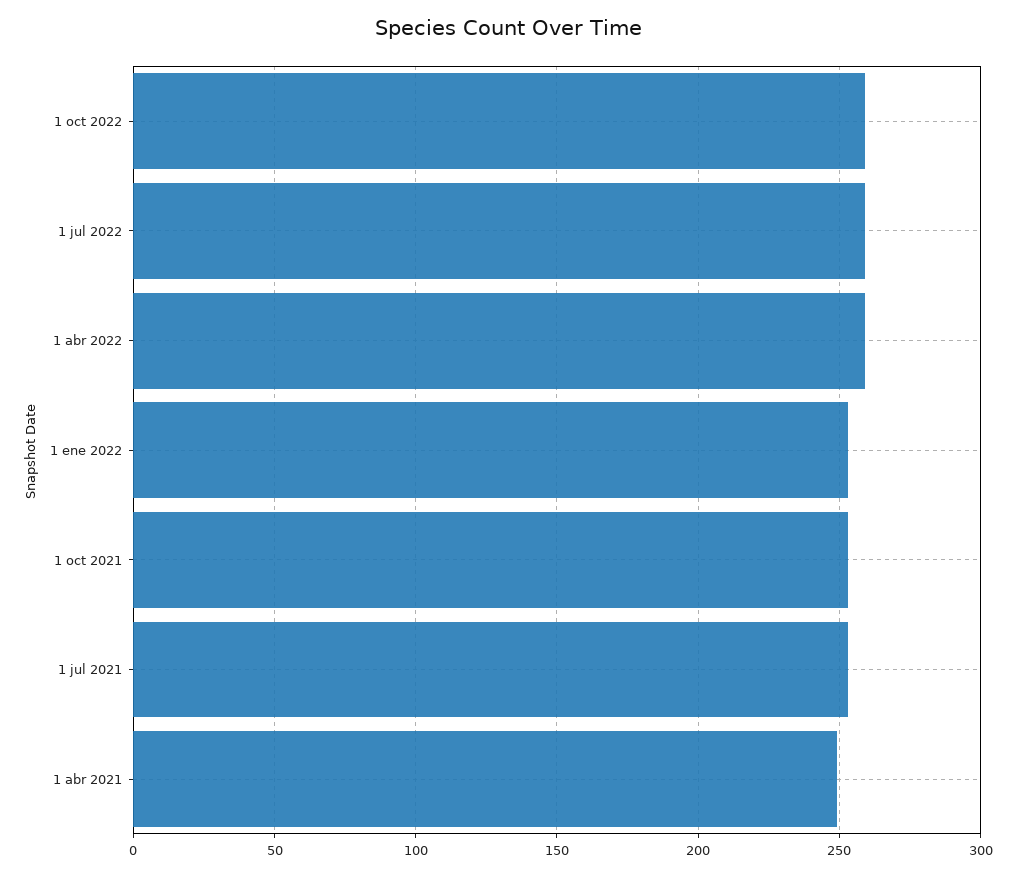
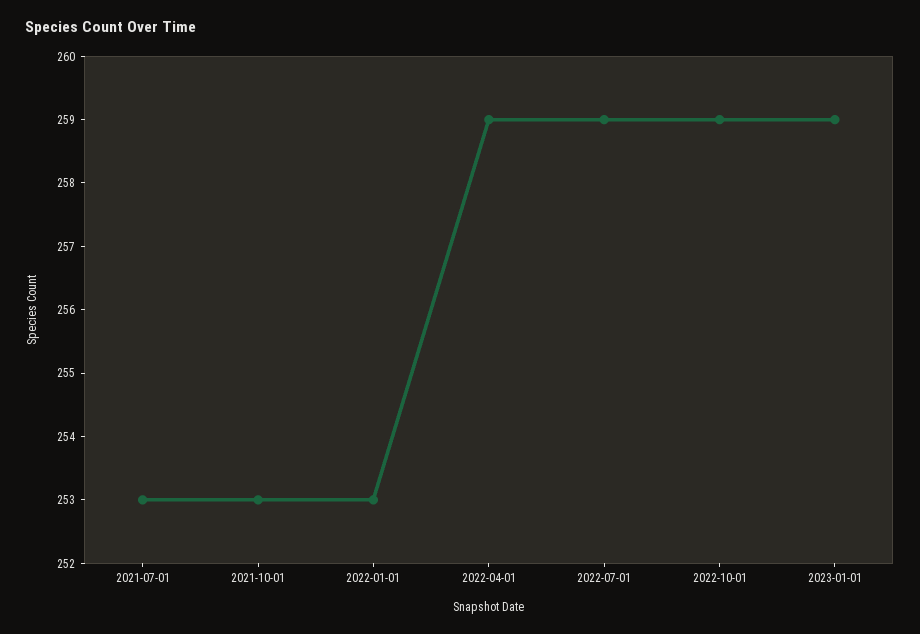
1 abr 2021: 250 -> none
2023-01-01: none -> 259

